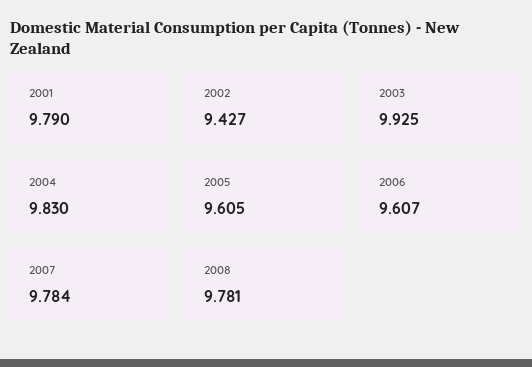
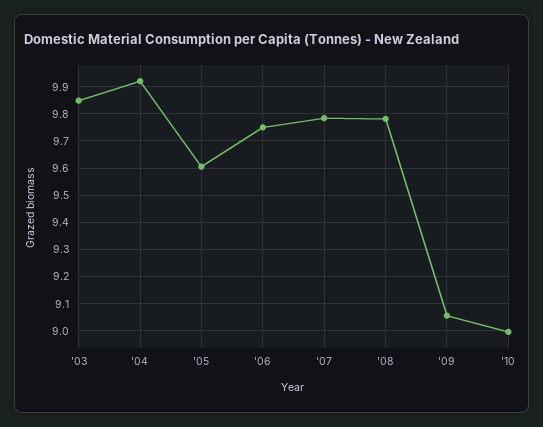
2001: 9.79 -> none
2002: 9.427 -> none
2003: 9.925 -> 9.85
2004: 9.83 -> 9.925
2006: 9.607 -> 9.75
'09: none -> 9.05
'10: none -> 9

